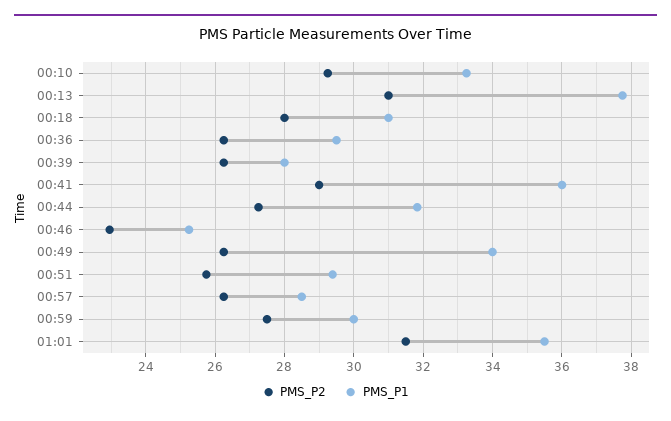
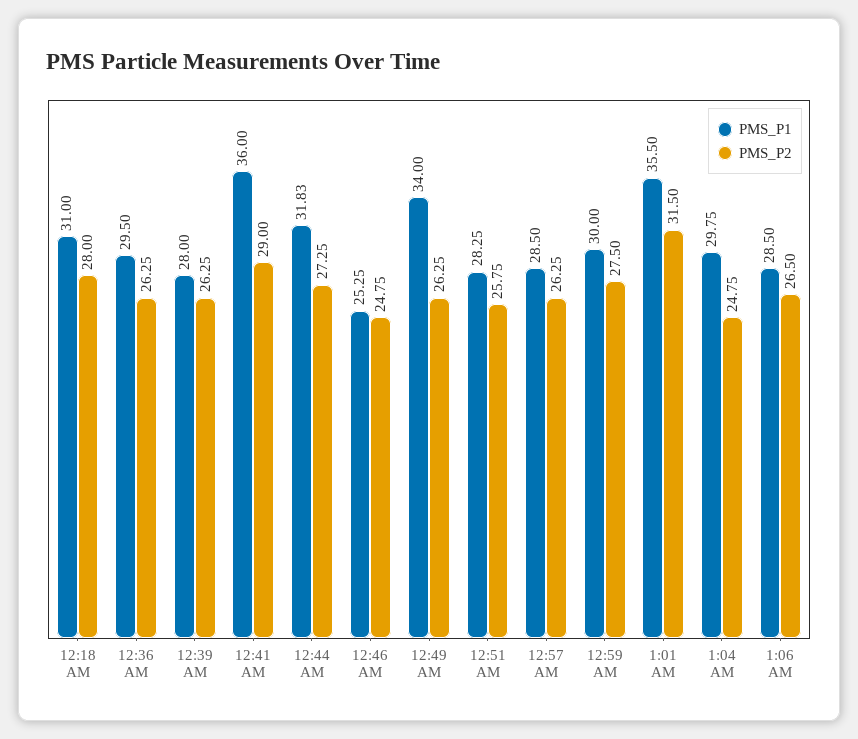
PMS_P2, 00:10: 29.2 -> none
PMS_P1, 00:10: 33.2 -> none
PMS_P2, 00:13: 31 -> none
PMS_P1, 00:13: 37.8 -> none
PMS_P2, 00:46: 23 -> 24.75
PMS_P1, 00:51: 29.4 -> 28.25
PMS_P1, 1:04 AM: none -> 29.75
PMS_P2, 1:04 AM: none -> 24.75
PMS_P1, 1:06 AM: none -> 28.5
PMS_P2, 1:06 AM: none -> 26.5

